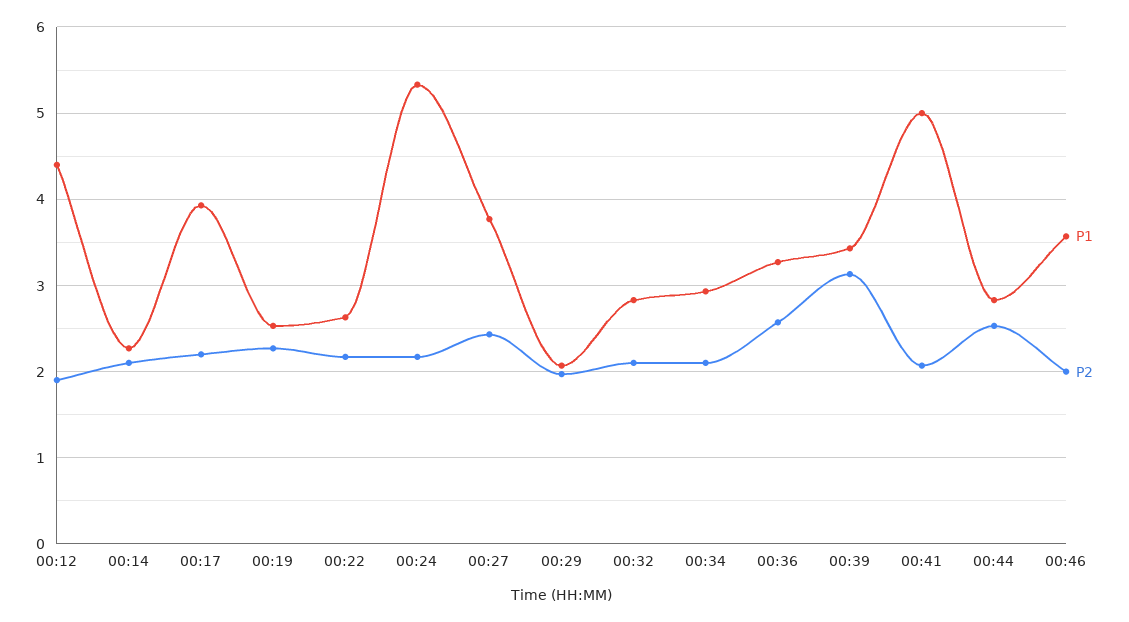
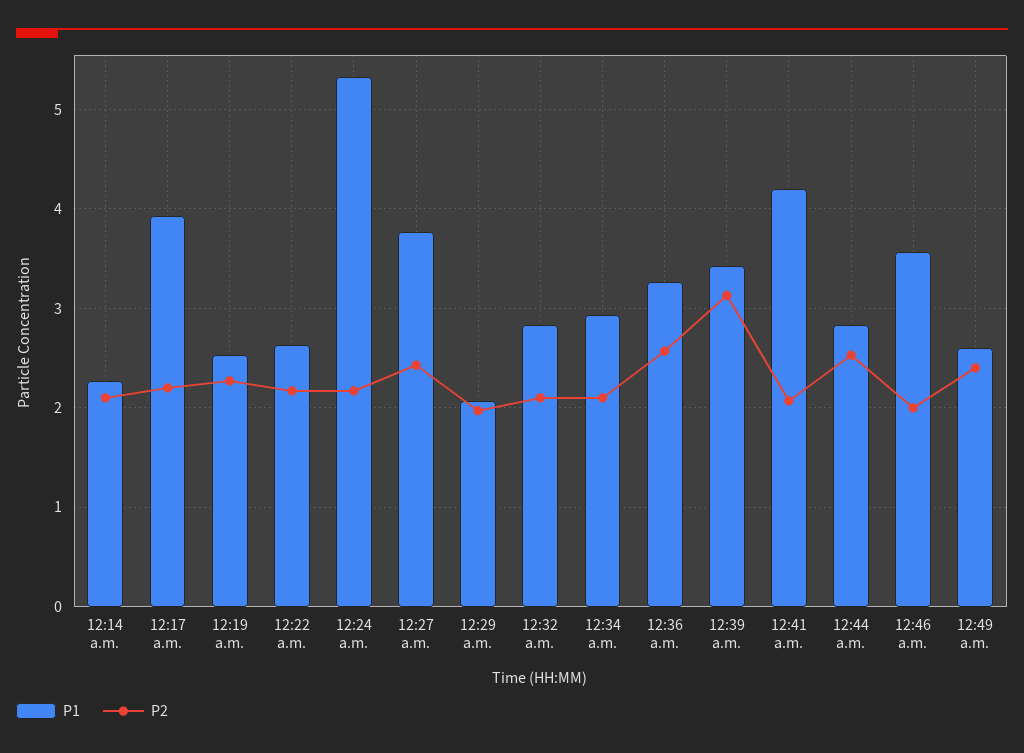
P1, 00:12: 4.4 -> none
P2, 00:12: 1.9 -> none
P1, 00:41: 5 -> 4.2
P1, 12:49 a.m.: none -> 2.6
P2, 12:49 a.m.: none -> 2.4

